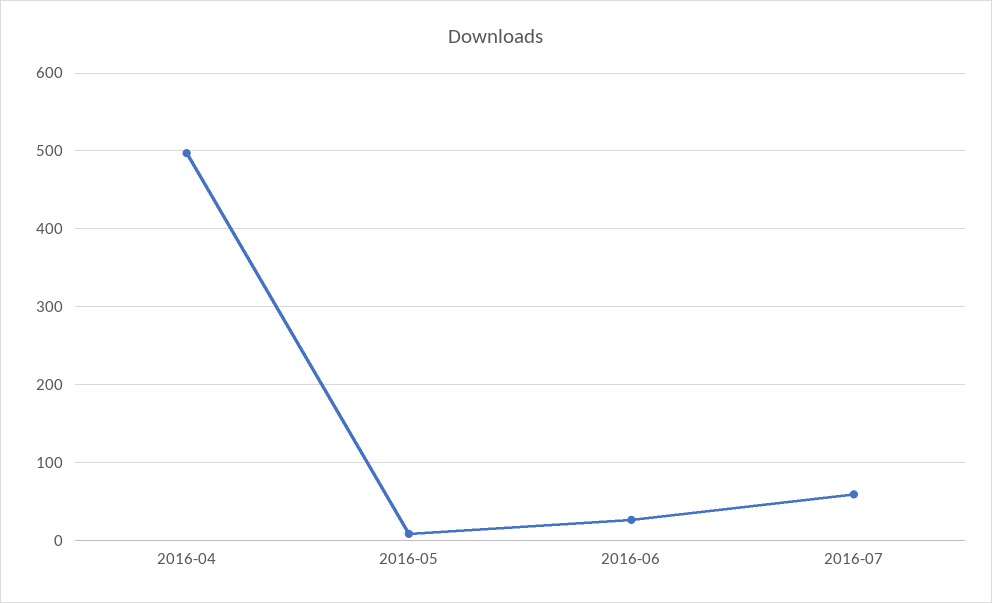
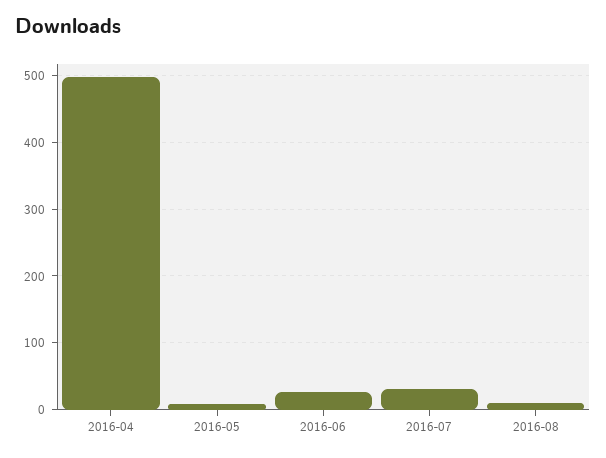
2016-07: 60 -> 30
2016-08: none -> 10

